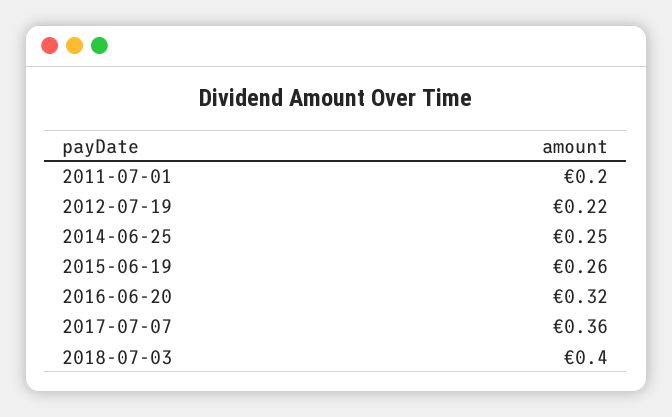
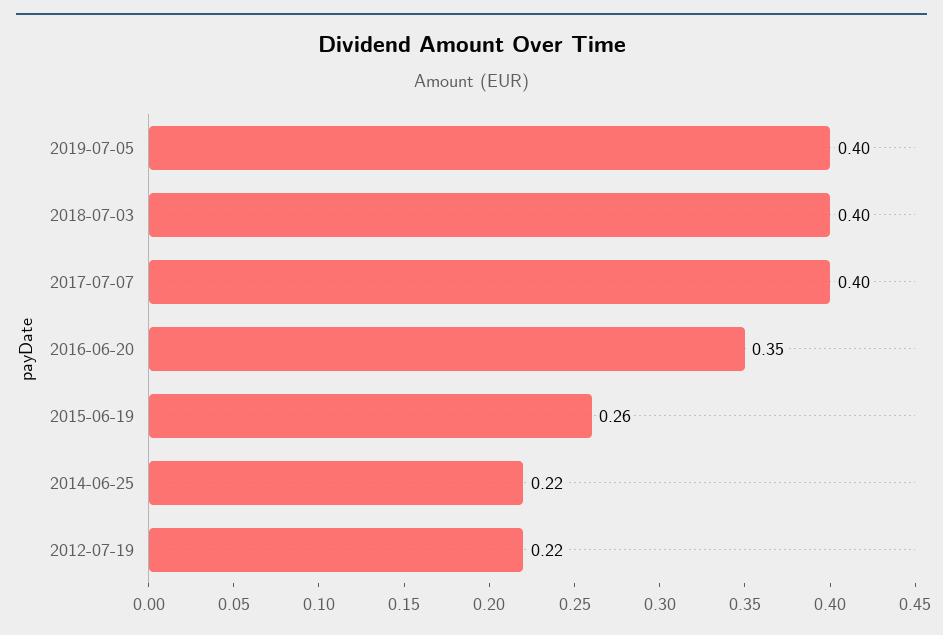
2011-07-01: 0.2 -> none
2014-06-25: 0.25 -> 0.22
2016-06-20: 0.32 -> 0.35
2017-07-07: 0.36 -> 0.4
2019-07-05: none -> 0.4

